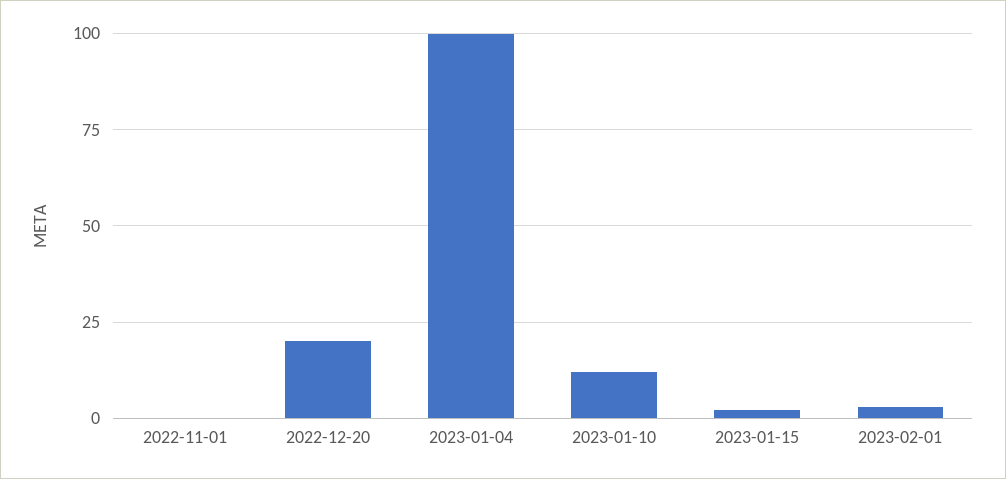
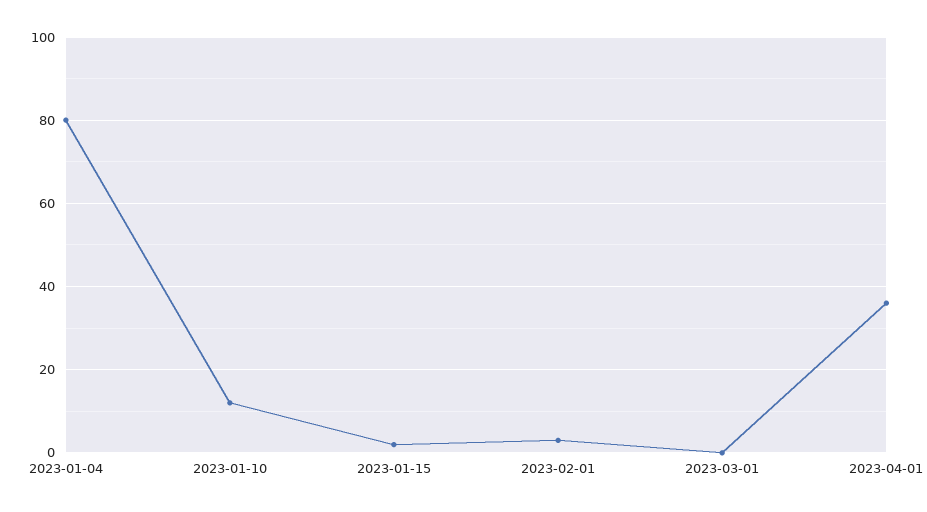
2022-11-01: 0 -> none
2022-12-20: 20 -> none
2023-01-04: 100 -> 80
2023-03-01: none -> 0
2023-04-01: none -> 35

